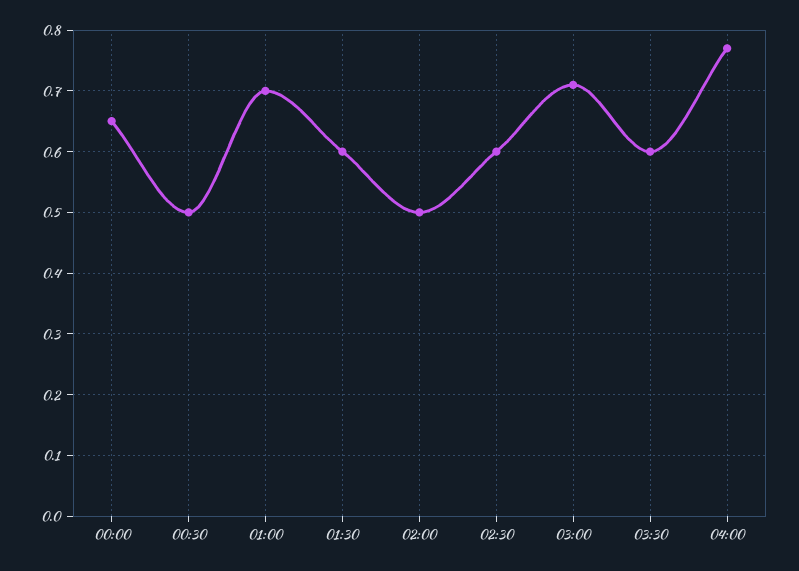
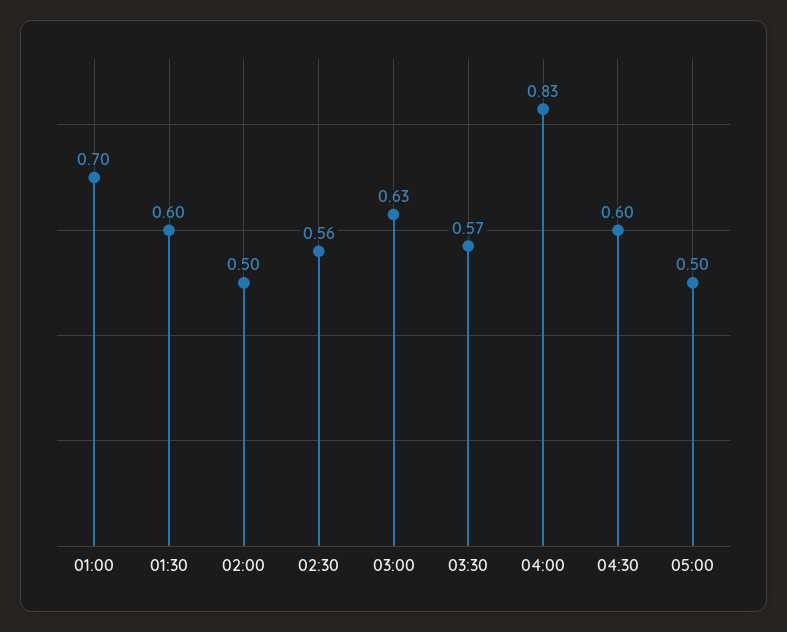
00:00: 0.65 -> none
00:30: 0.5 -> none
02:30: 0.6 -> 0.56
03:00: 0.71 -> 0.63
03:30: 0.6 -> 0.57
04:00: 0.77 -> 0.83
04:30: none -> 0.6
05:00: none -> 0.5

